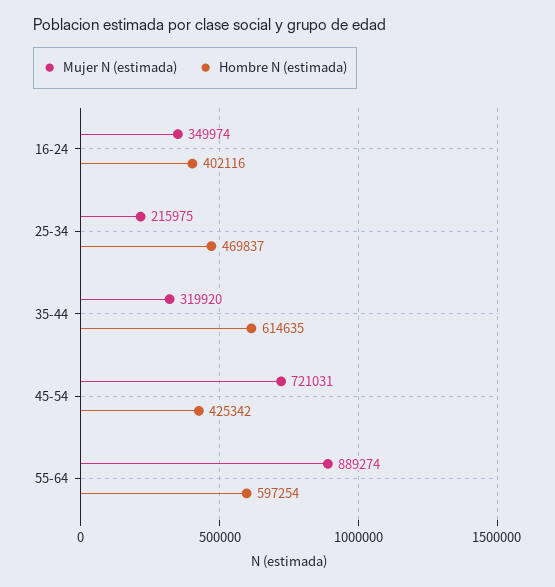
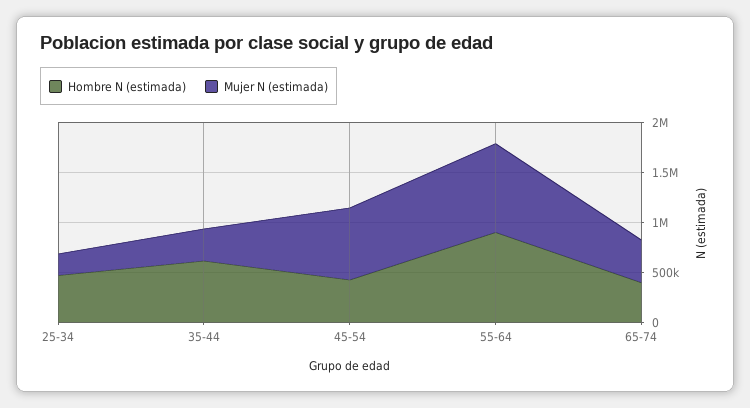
Mujer N (estimada), 16-24: 349974 -> none
Hombre N (estimada), 16-24: 402116 -> none
Hombre N (estimada), 55-64: 597254 -> 900000
Hombre N (estimada), 65-74: none -> 400000
Mujer N (estimada), 65-74: none -> 400000

